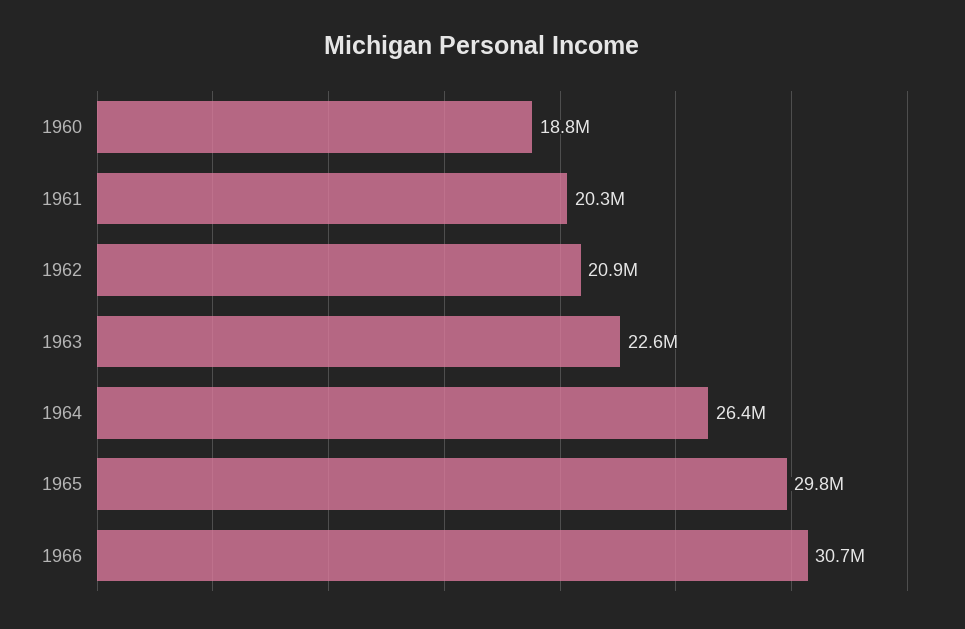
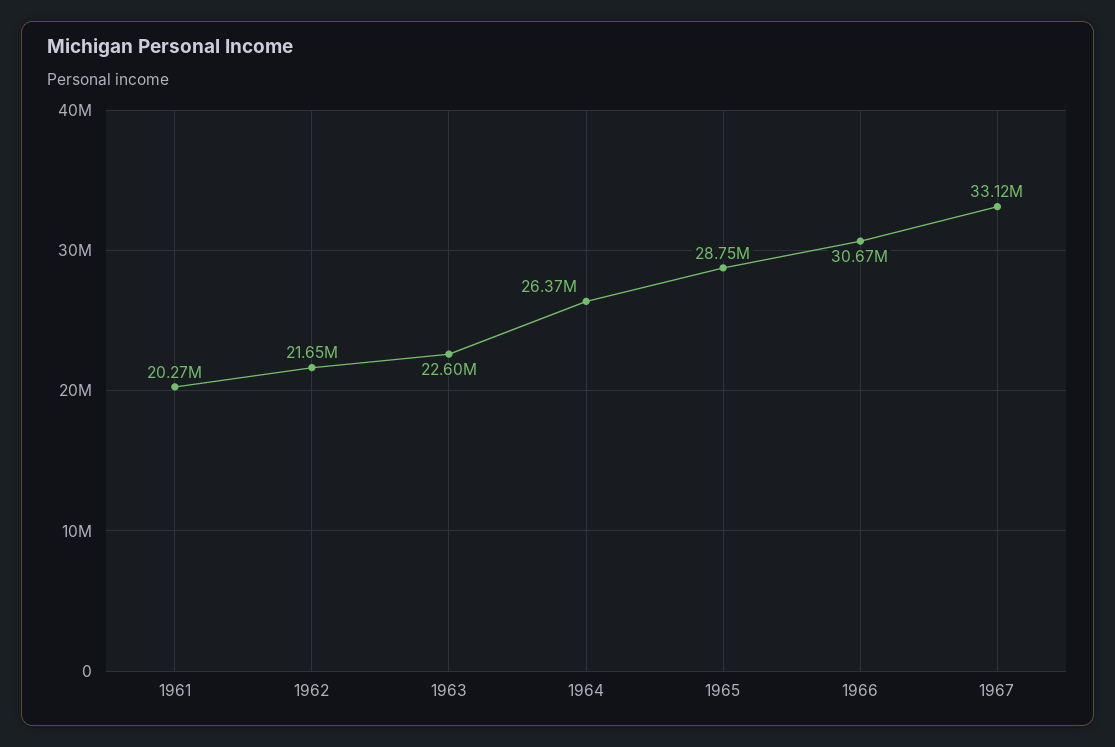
1960: 18800000 -> none
1962: 20900000 -> 21650000
1965: 29800000 -> 28750000
1967: none -> 33120000

